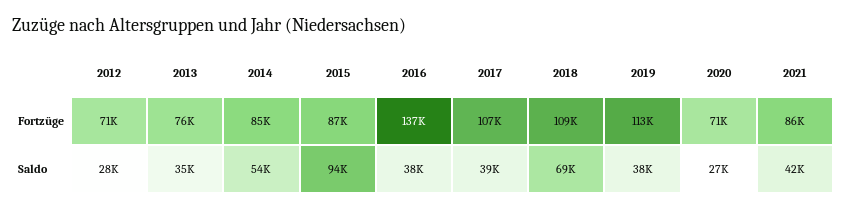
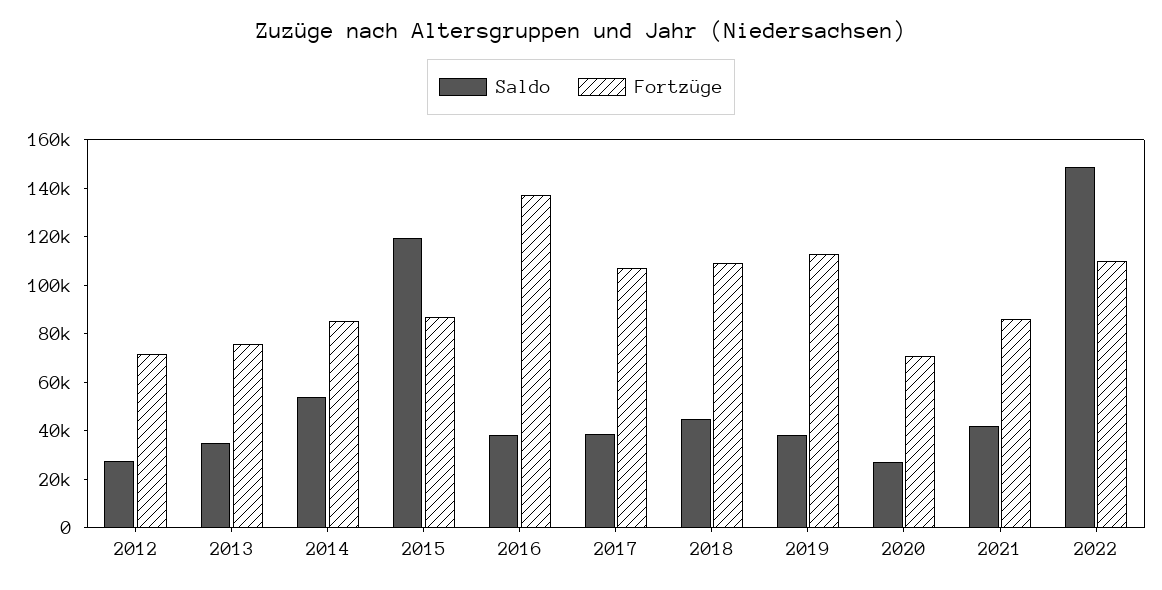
Saldo, 2015: 94000 -> 120000
Saldo, 2018: 69000 -> 45000
Saldo, 2022: none -> 150000
Fortzüge, 2022: none -> 110000

